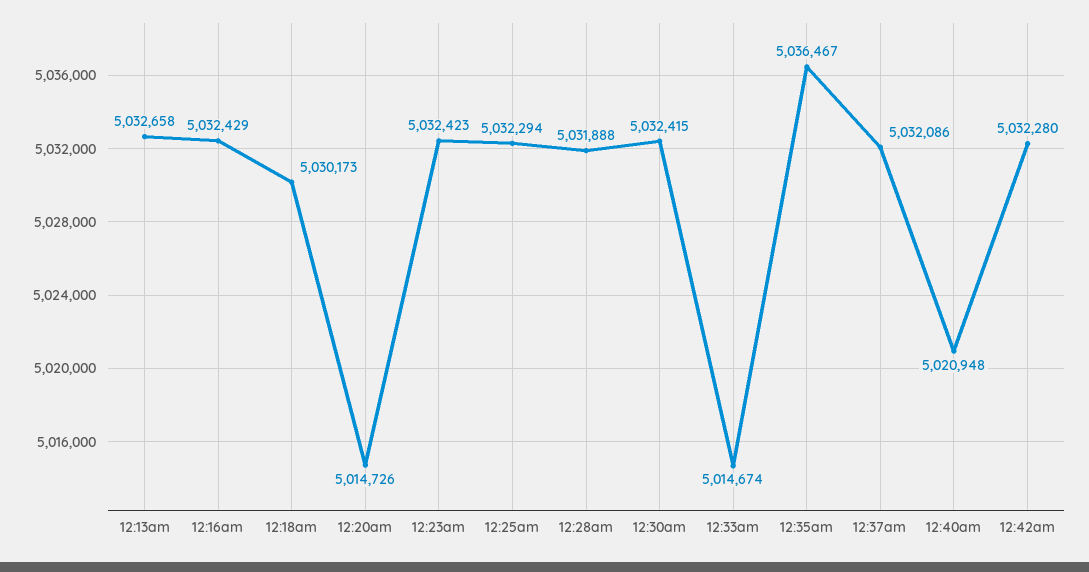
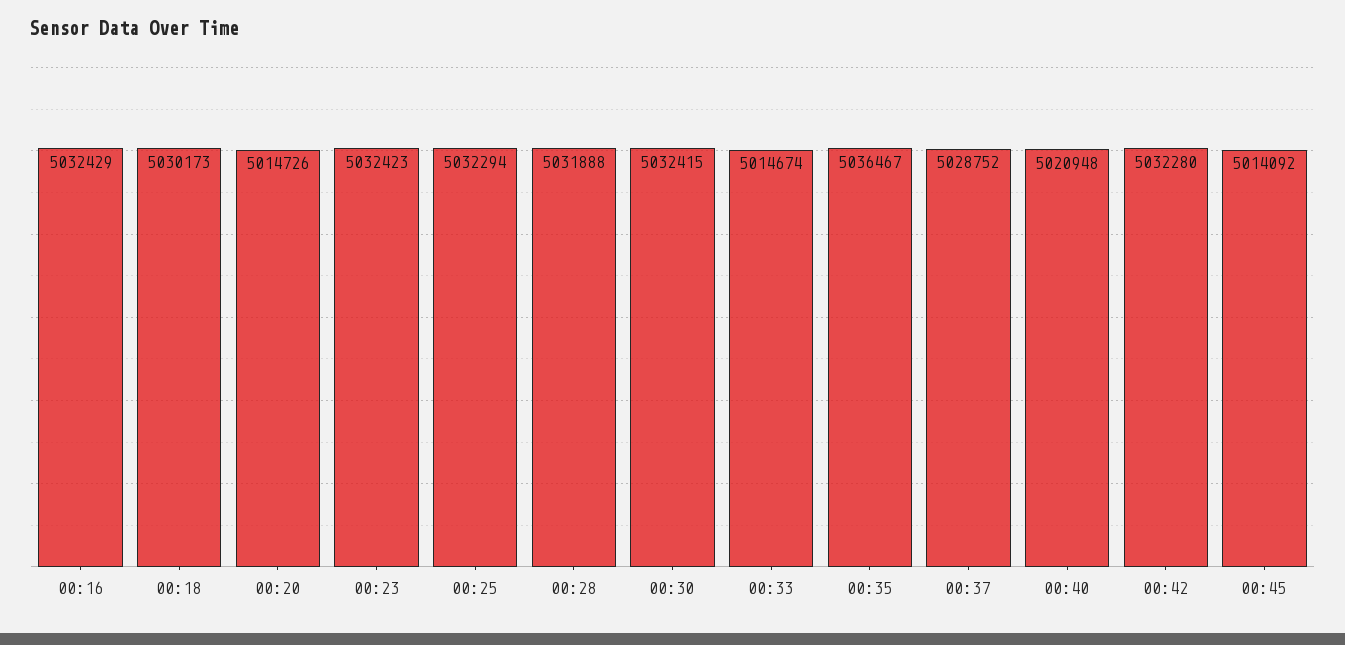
12:13am: 5032658 -> none
12:37am: 5032086 -> 5028752
00:45: none -> 5014092

